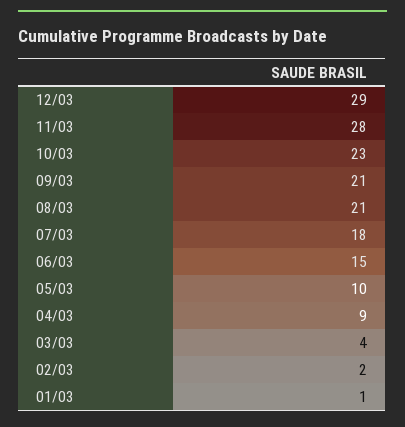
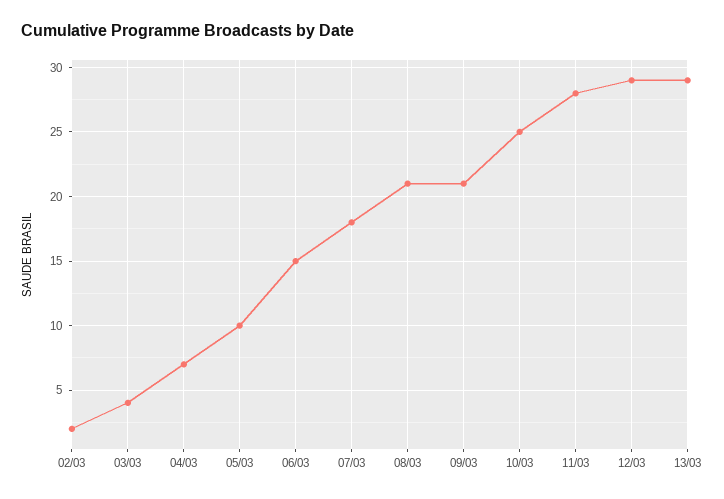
10/03: 23 -> 25
04/03: 9 -> 7
01/03: 1 -> none
13/03: none -> 29

